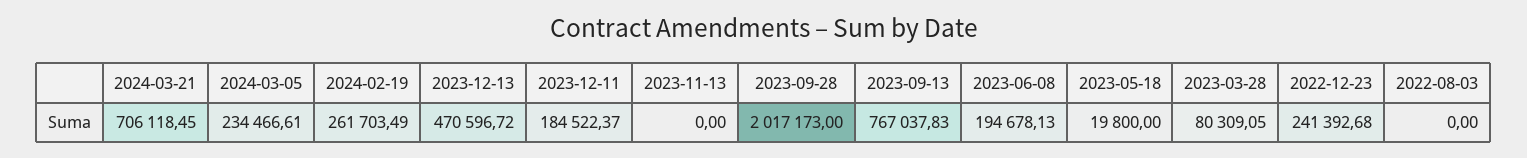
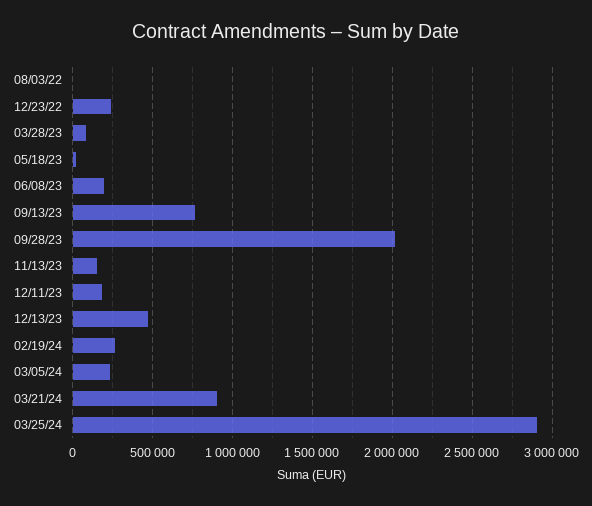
2024-03-21: 706118.45 -> 900000
2023-11-13: 0 -> 150000
03/25/24: none -> 2900000

